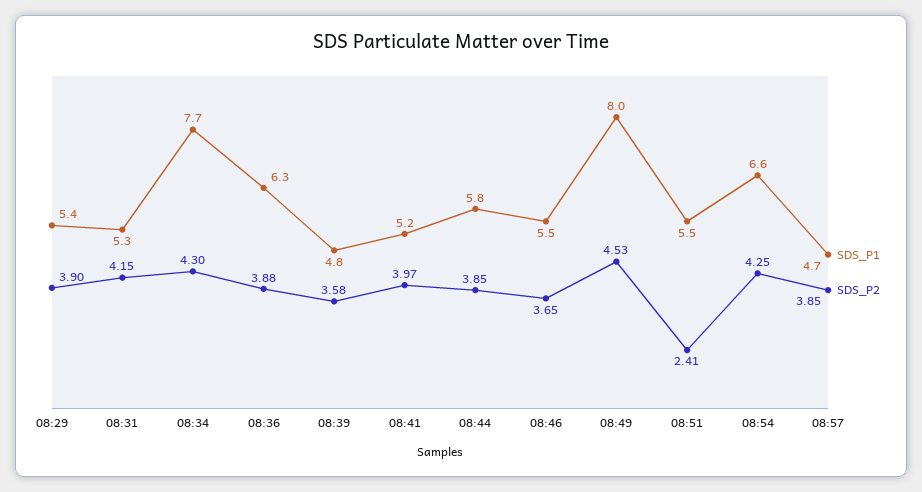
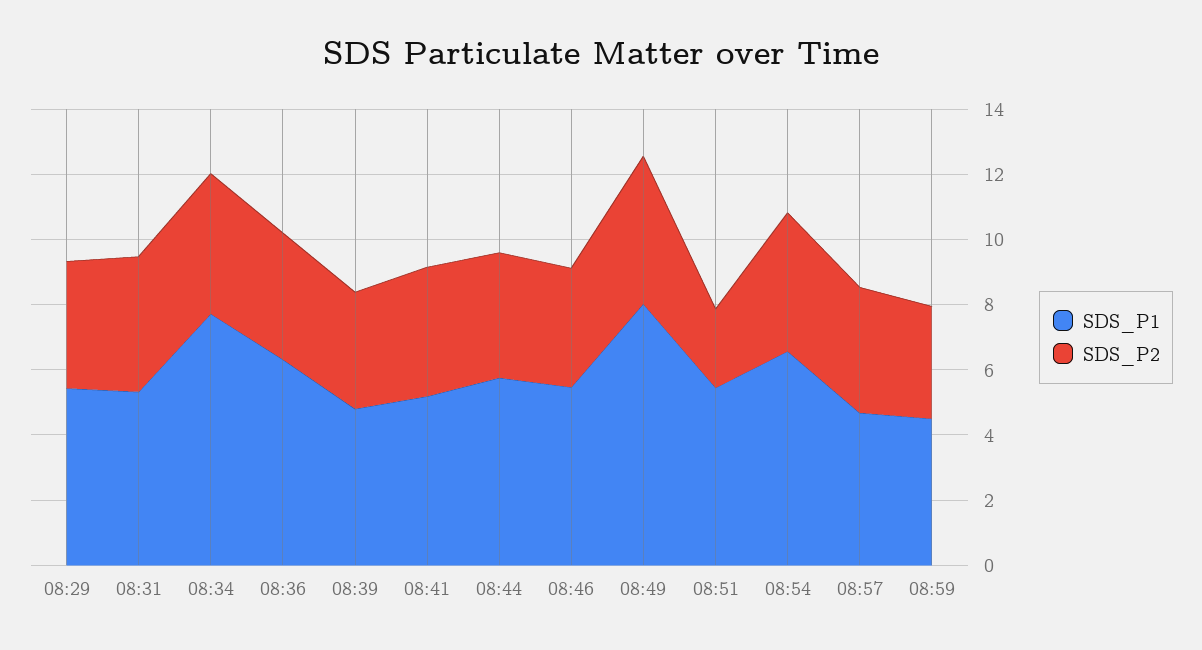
SDS_P1, 08:59: none -> 4.5
SDS_P2, 08:59: none -> 3.5

